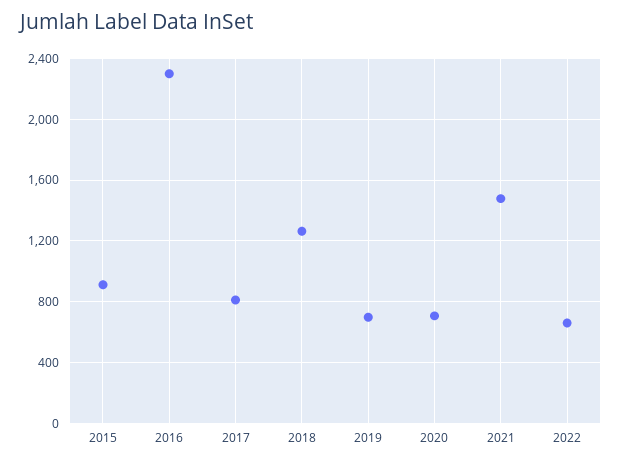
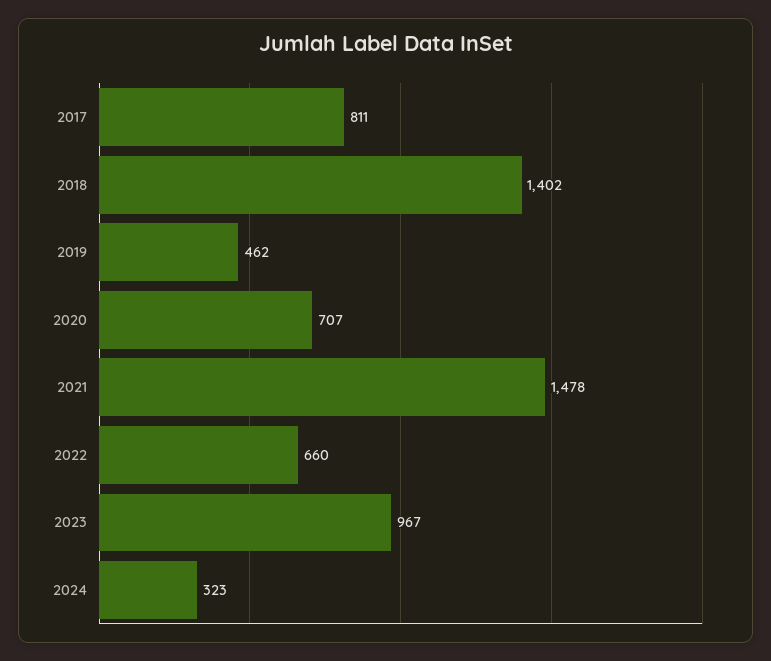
2015: 900 -> none
2016: 2300 -> none
2018: 1250 -> 1402
2019: 700 -> 462
2023: none -> 967
2024: none -> 323

